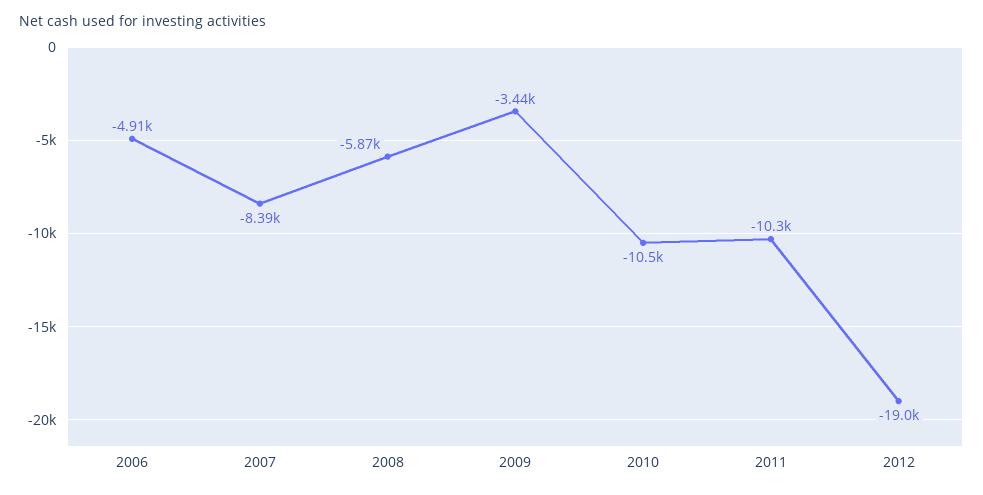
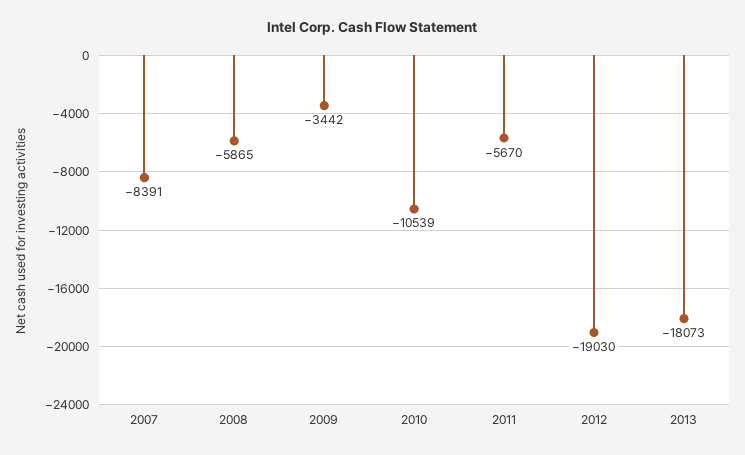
2006: -4910 -> none
2011: -10300 -> -5670
2013: none -> -18073

